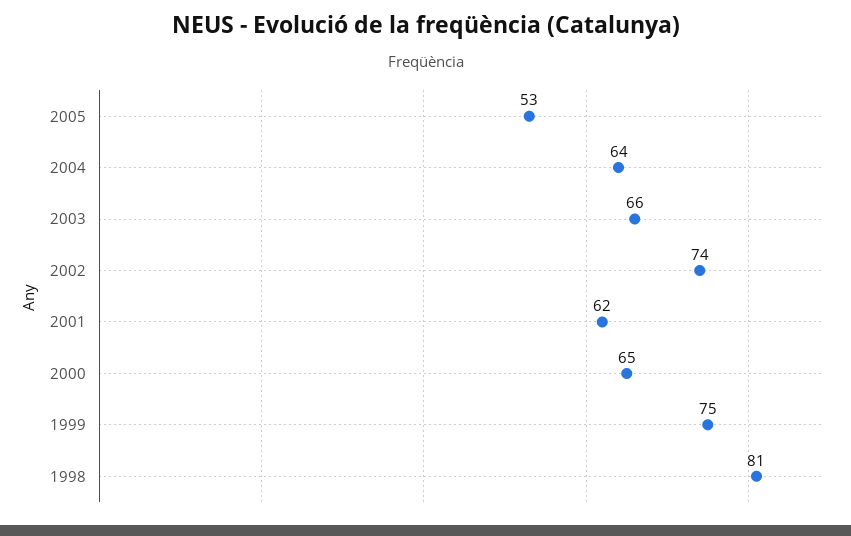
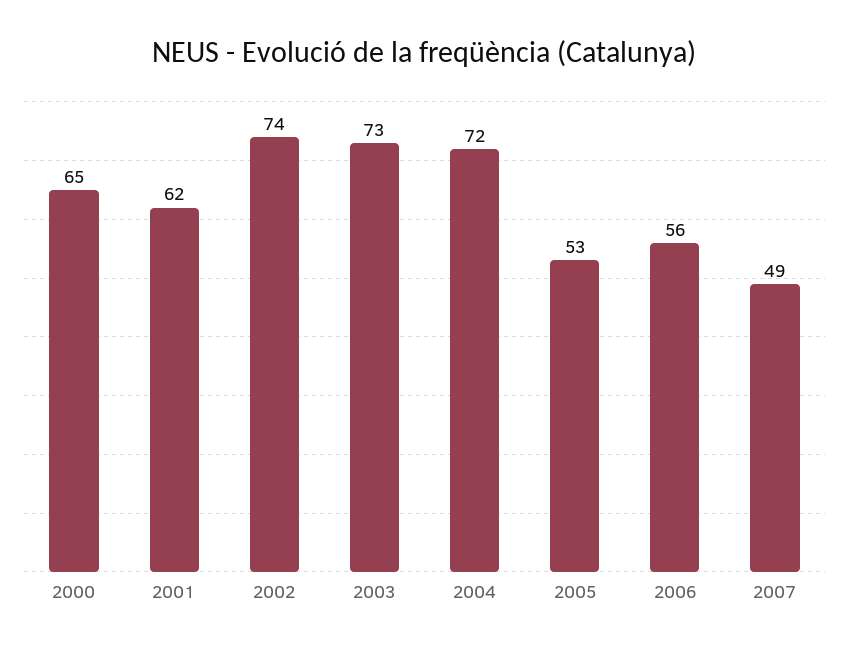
2004: 64 -> 72
2003: 66 -> 73
1999: 75 -> none
1998: 81 -> none
2006: none -> 56
2007: none -> 49

